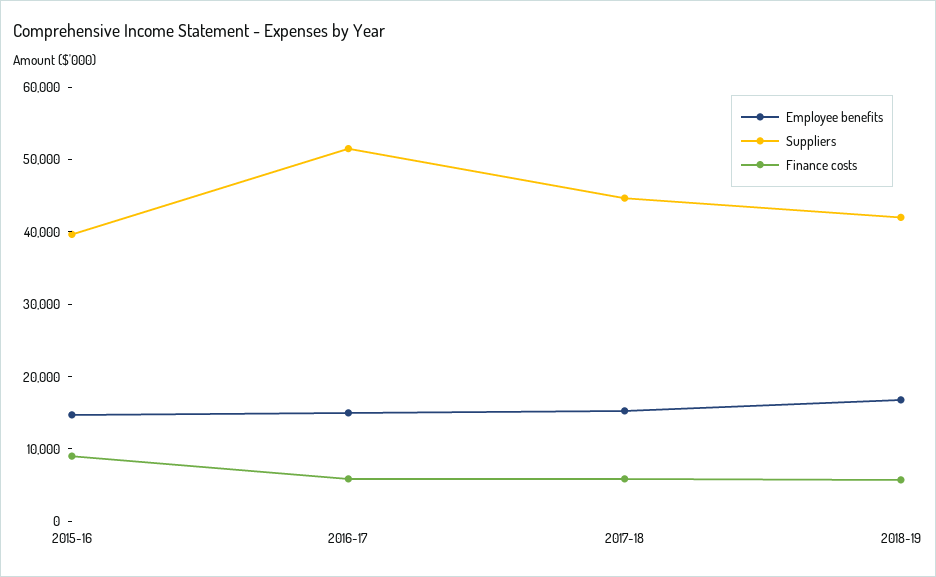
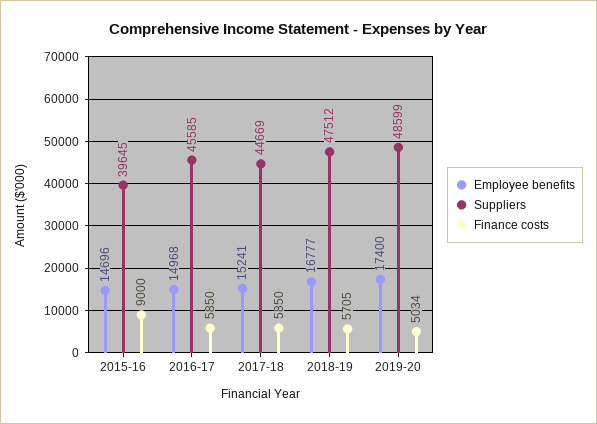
Suppliers, 2016-17: 52000 -> 45585
Suppliers, 2018-19: 42000 -> 47512
Employee benefits, 2019-20: none -> 17400
Suppliers, 2019-20: none -> 48599
Finance costs, 2019-20: none -> 5034

